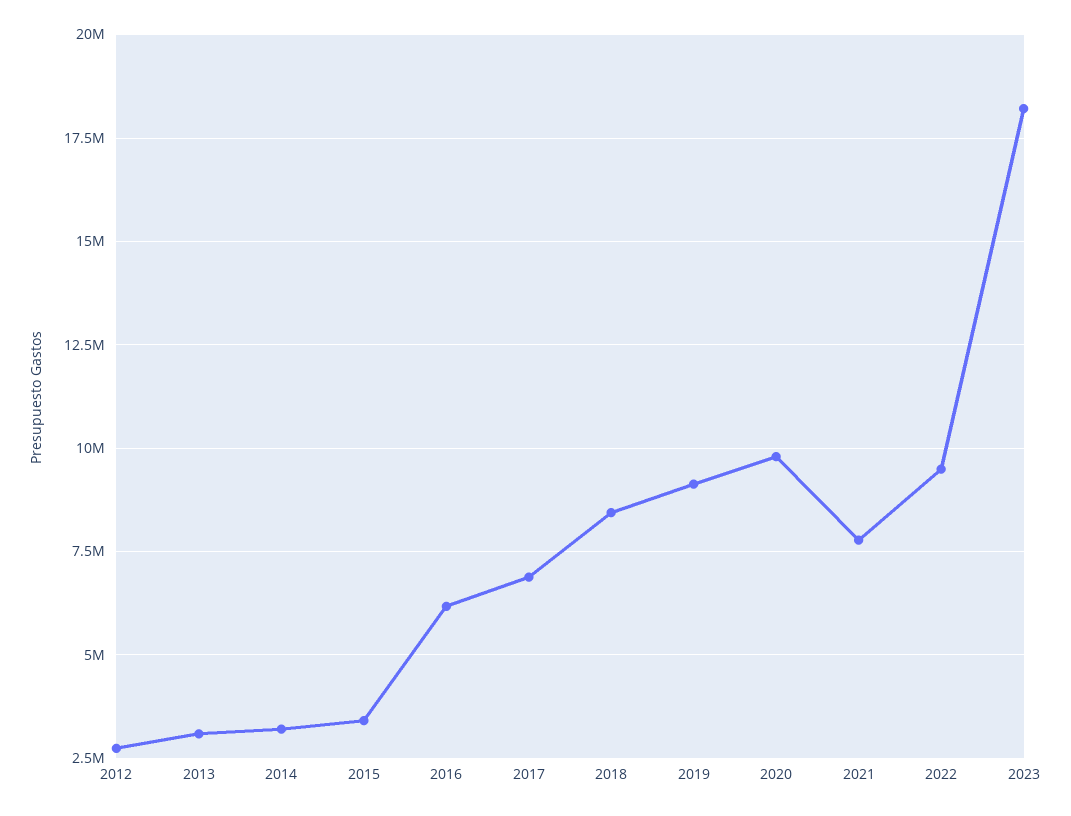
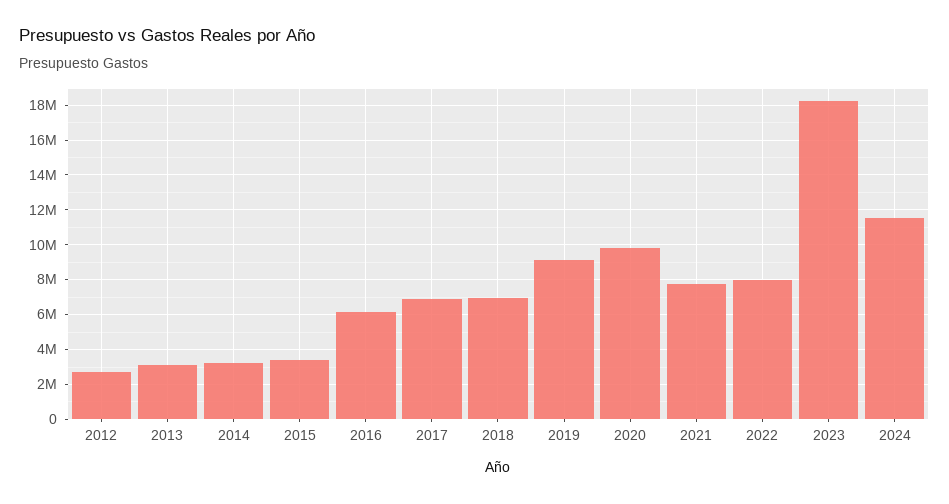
2018: 8500000 -> 7000000
2022: 9500000 -> 8000000
2024: none -> 11500000

